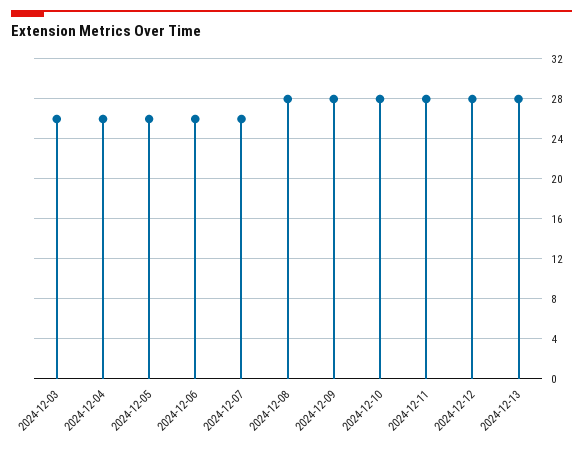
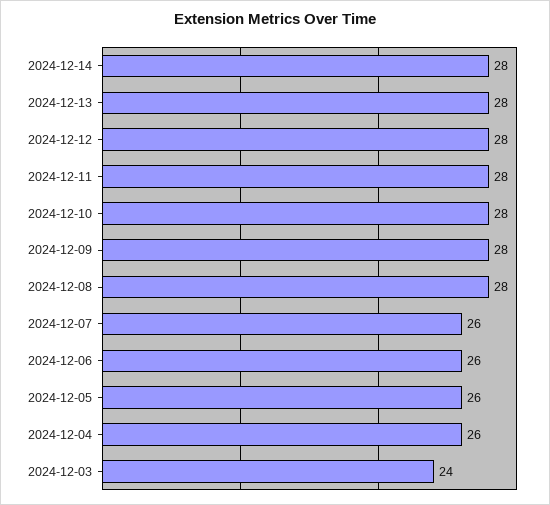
2024-12-03: 26 -> 24
2024-12-14: none -> 28

